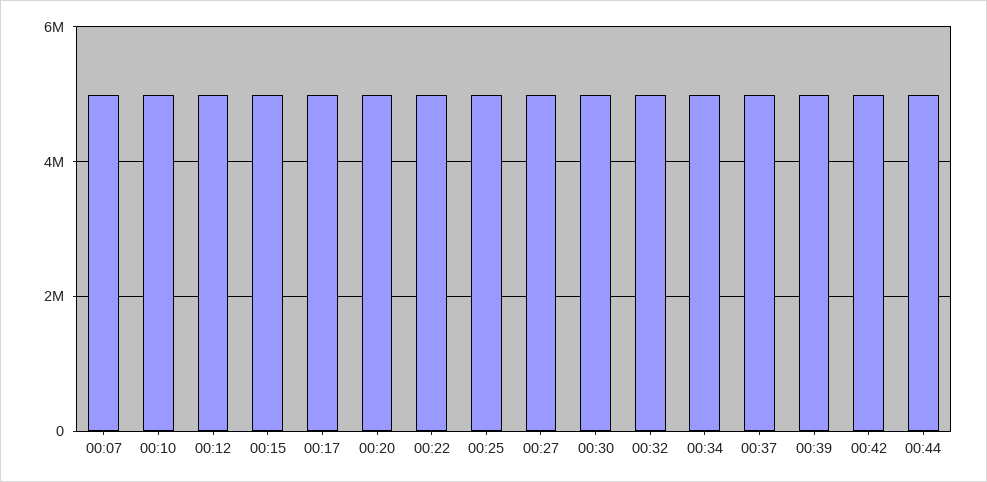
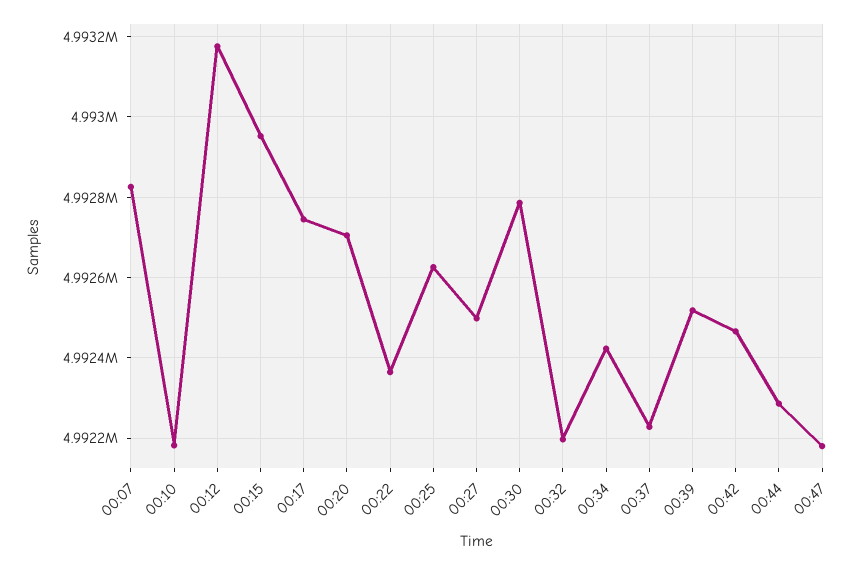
00:47: none -> 4992180

